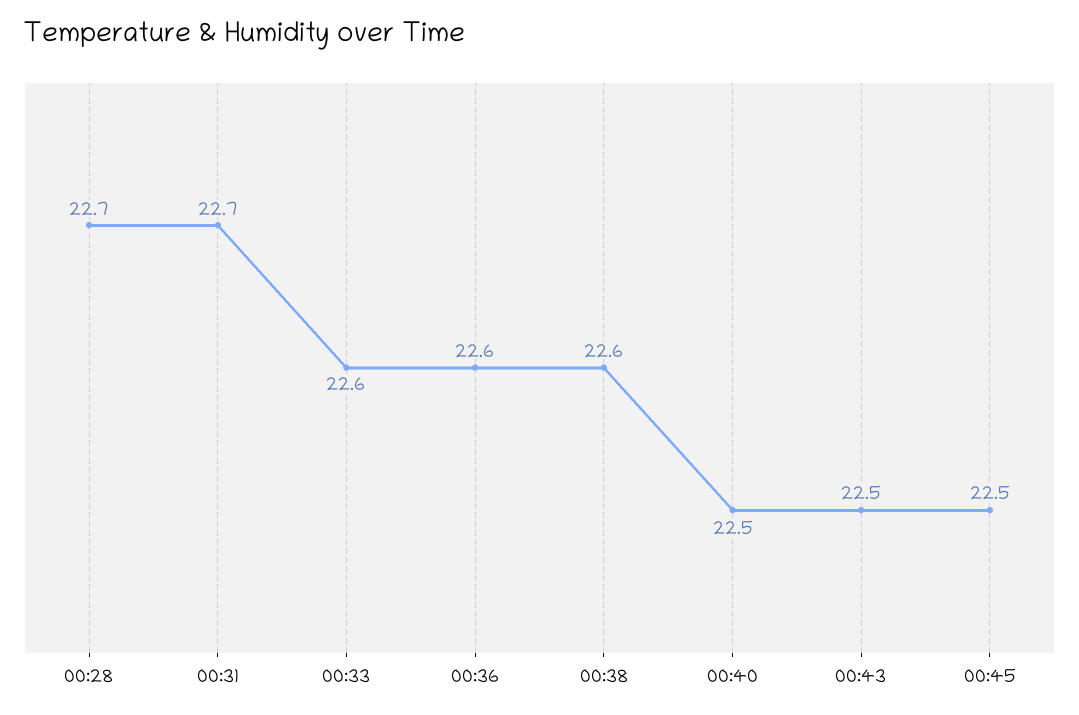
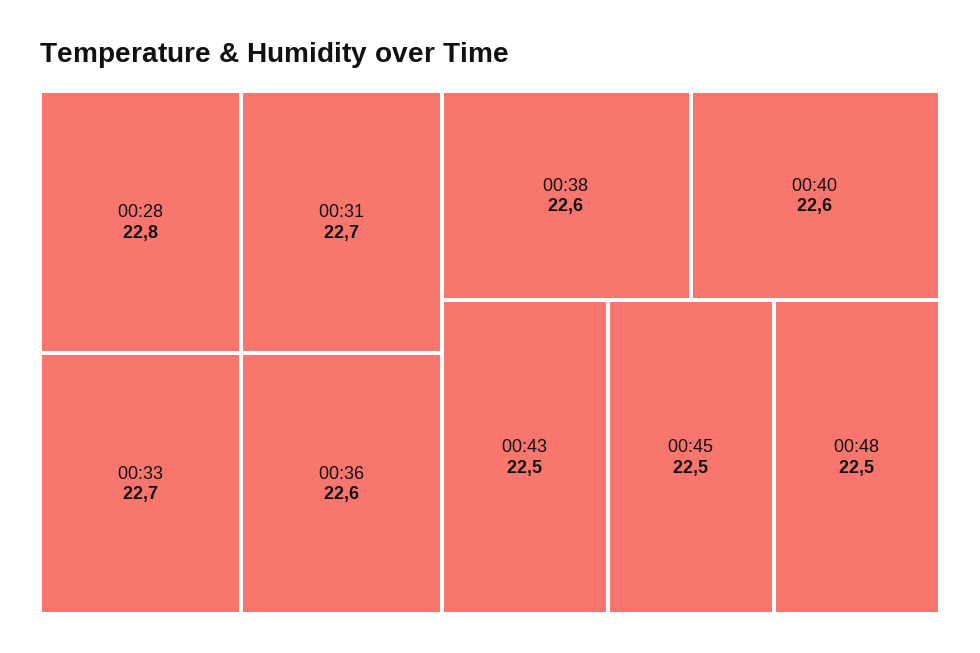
00:28: 22.7 -> 22.8
00:33: 22.6 -> 22.7
00:40: 22.5 -> 22.6
00:48: none -> 22.5

